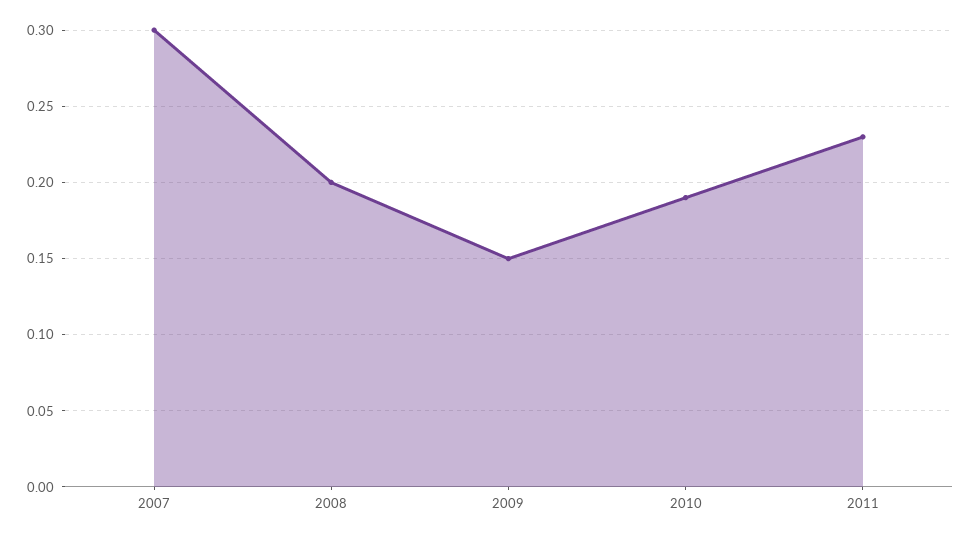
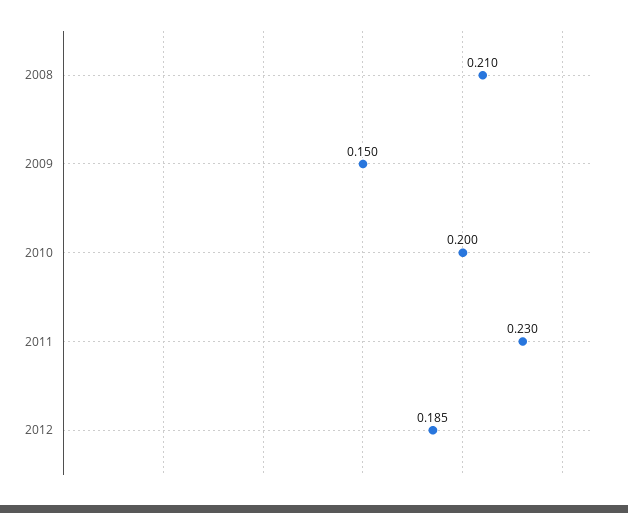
2007: 0.3 -> none
2008: 0.2 -> 0.21
2010: 0.19 -> 0.2
2012: none -> 0.185

